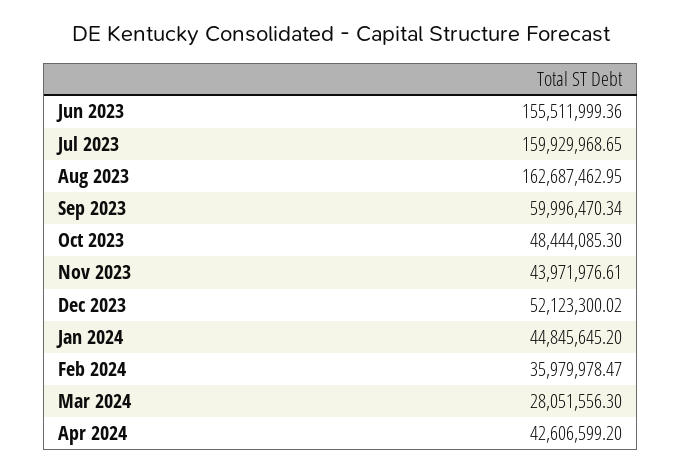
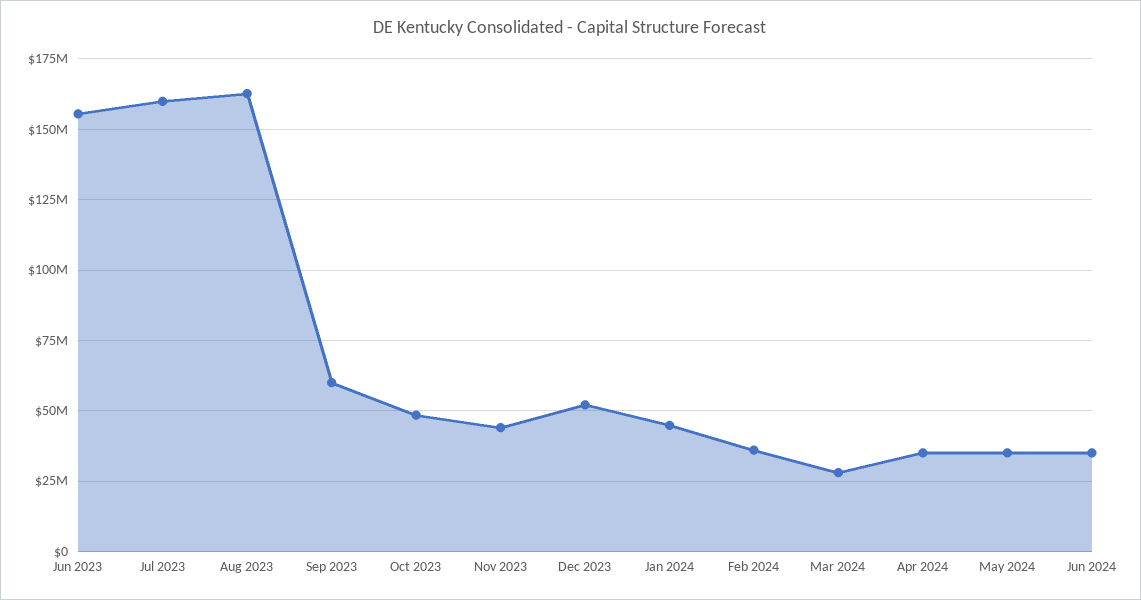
Apr 2024: 42606599.2 -> 35000000
May 2024: none -> 35000000
Jun 2024: none -> 35000000

